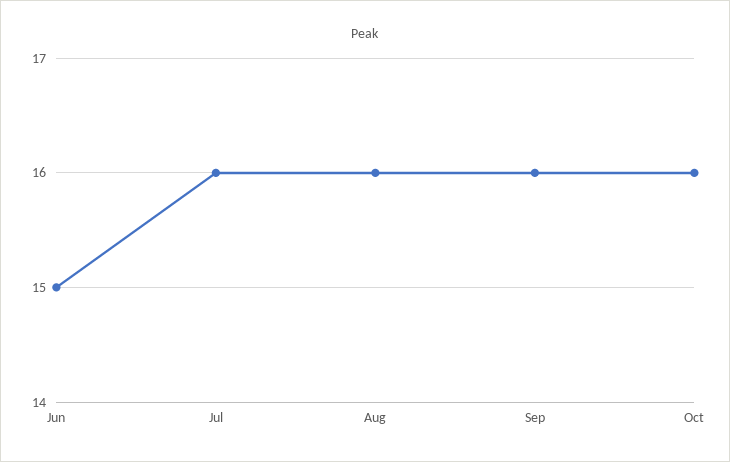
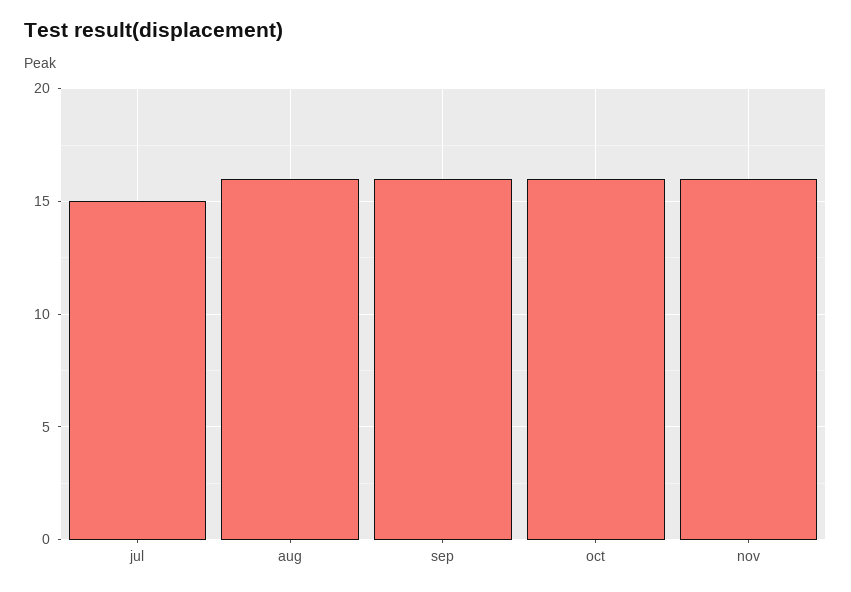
Jun: 15 -> none
Jul: 16 -> 15
nov: none -> 16

